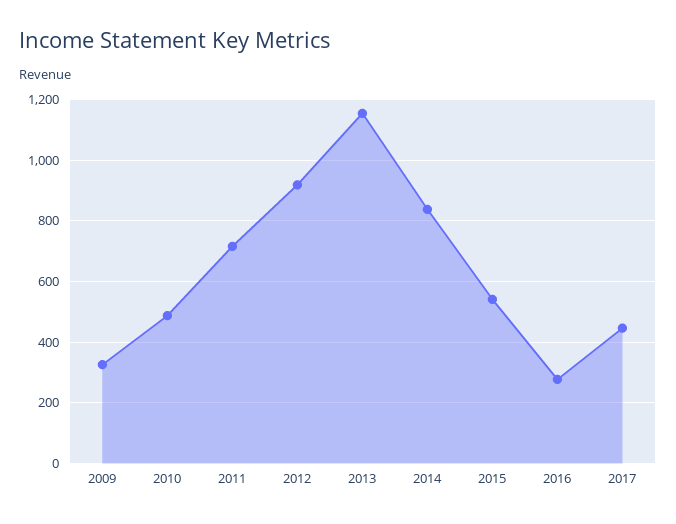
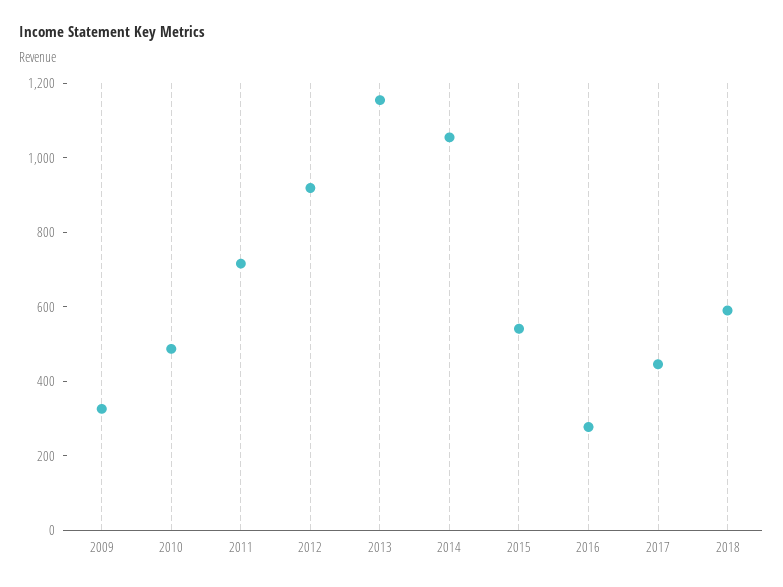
2014: 840 -> 1050
2018: none -> 600

